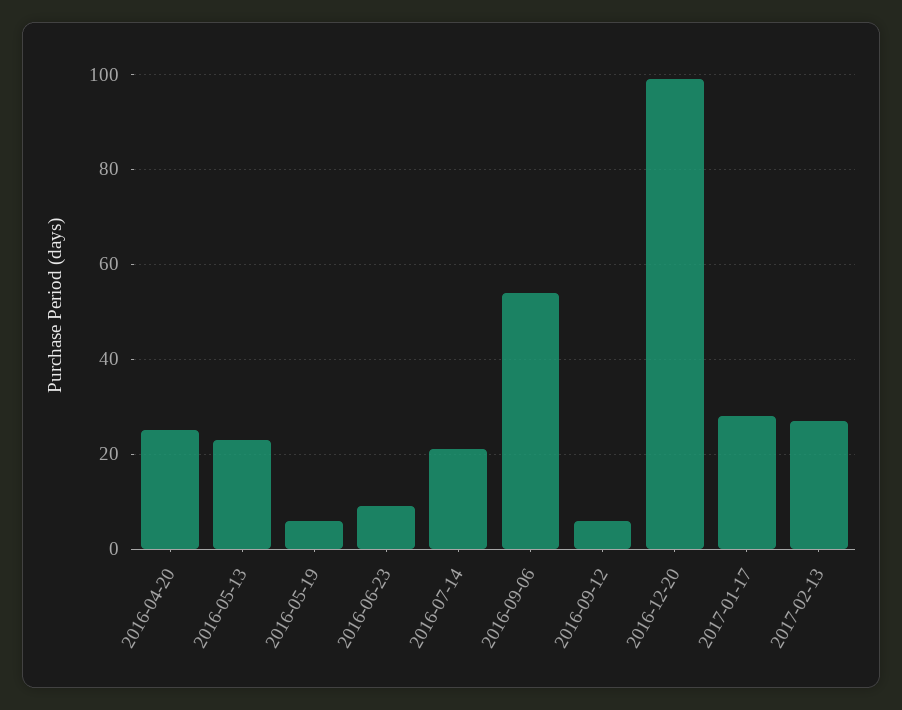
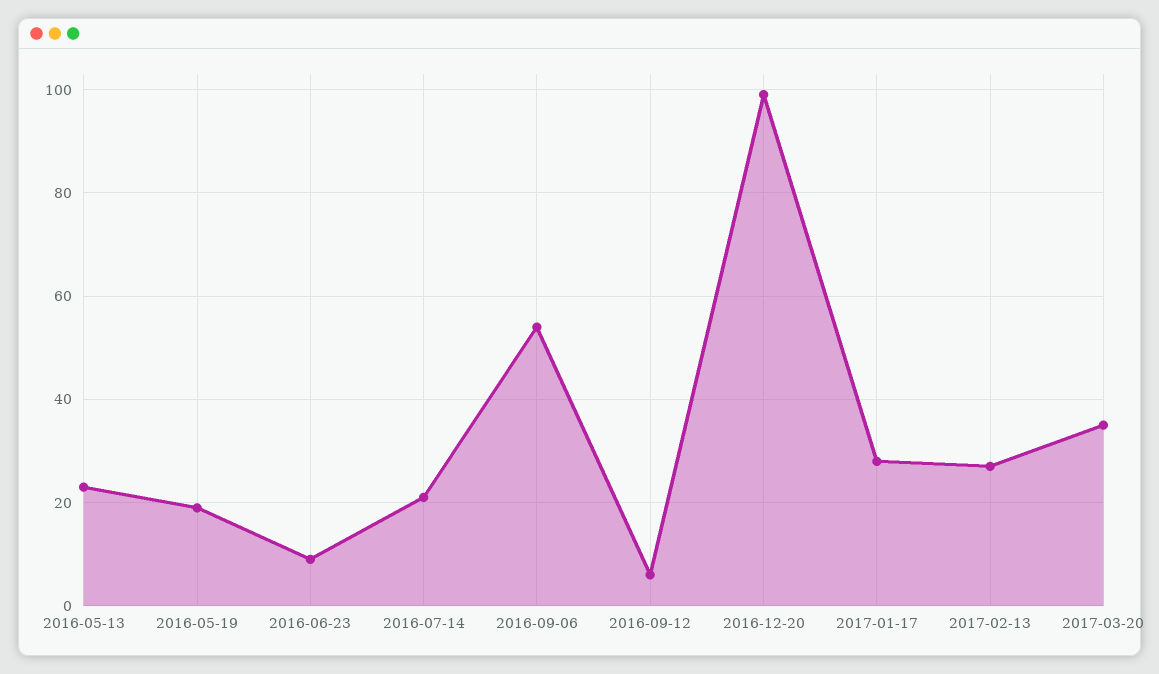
2016-04-20: 25 -> none
2016-05-19: 5 -> 20
2017-03-20: none -> 35

